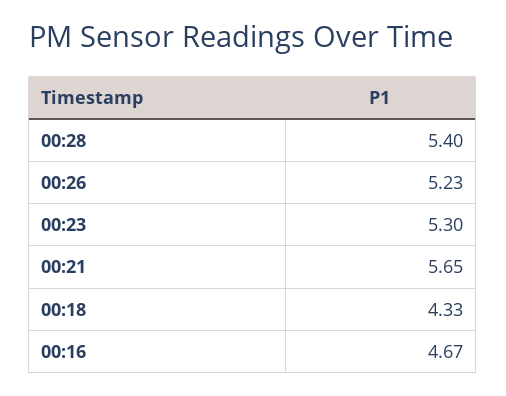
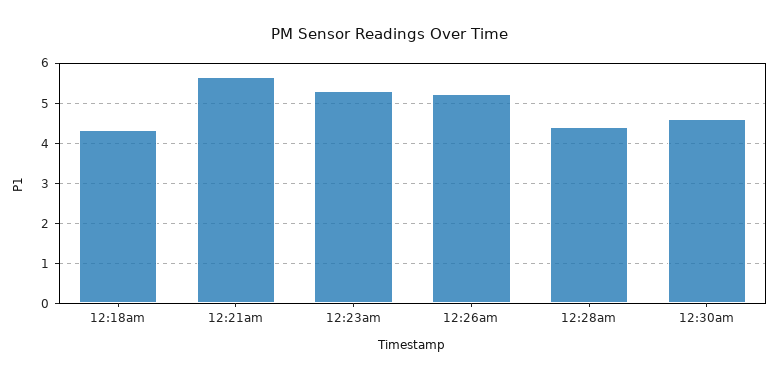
00:28: 5.4 -> 4.4
00:16: 4.67 -> none
12:30am: none -> 4.6

